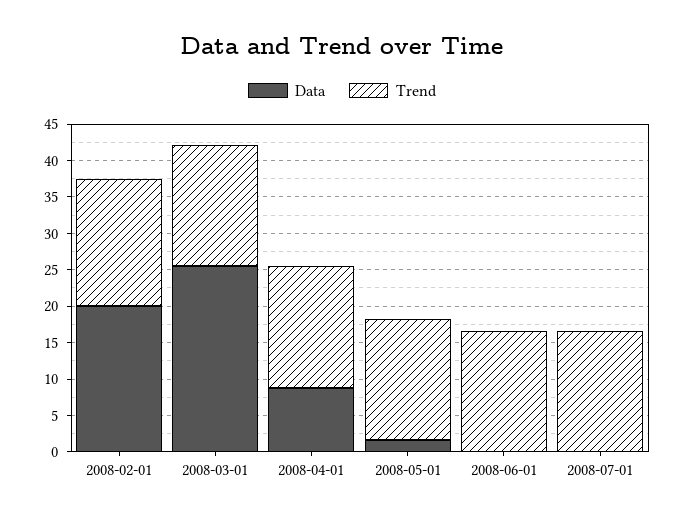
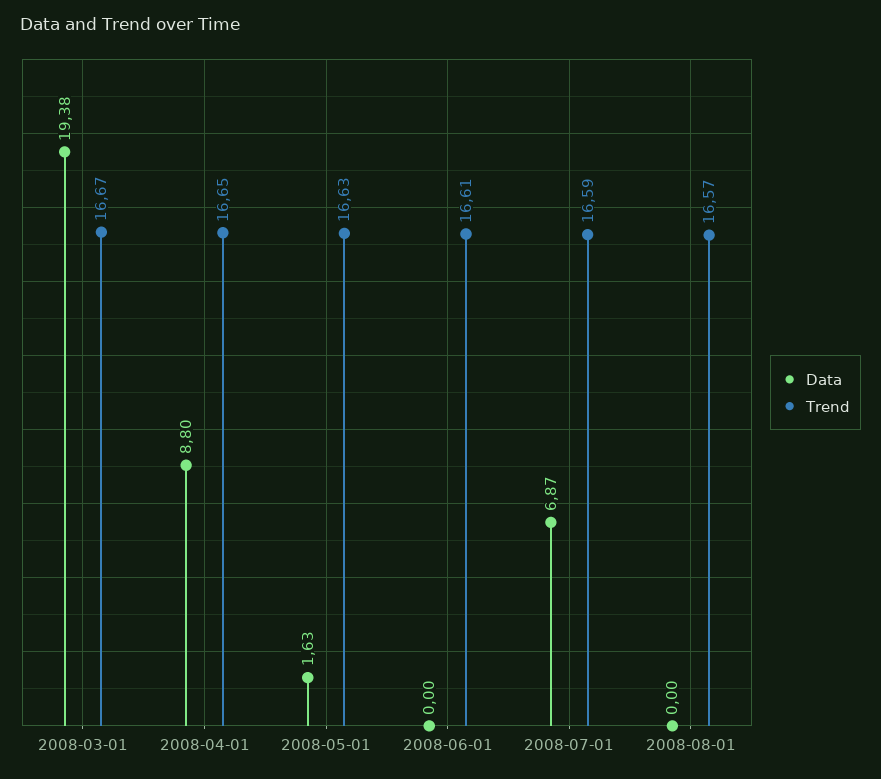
Data, 2008-02-01: 20 -> none
Trend, 2008-02-01: 17.5 -> none
Data, 2008-03-01: 25 -> 19.38
Data, 2008-07-01: 0 -> 6.87
Data, 2008-08-01: none -> 0
Trend, 2008-08-01: none -> 16.57

